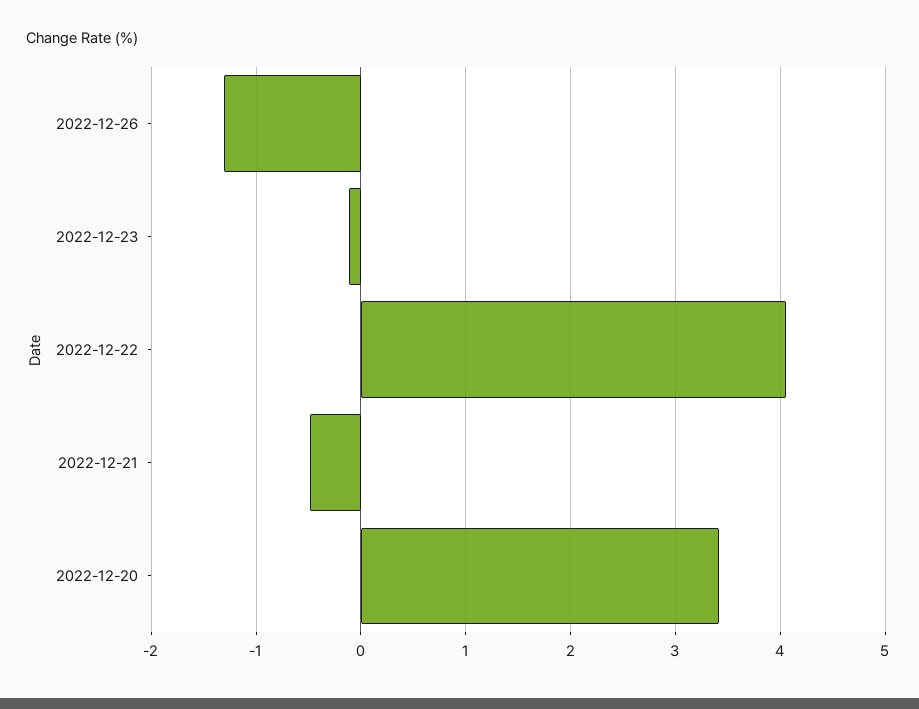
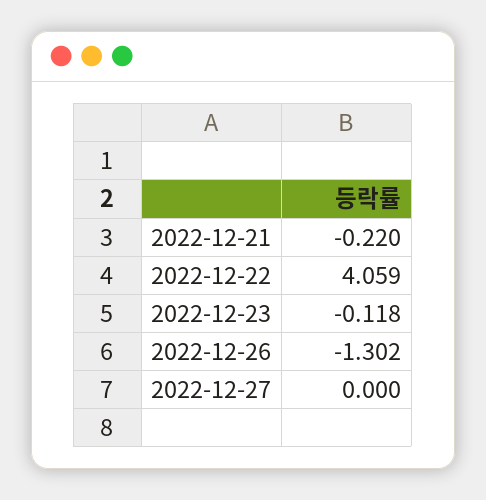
2022-12-21: -0.5 -> -0.22
2022-12-20: 3.4 -> none
2022-12-27: none -> 0

